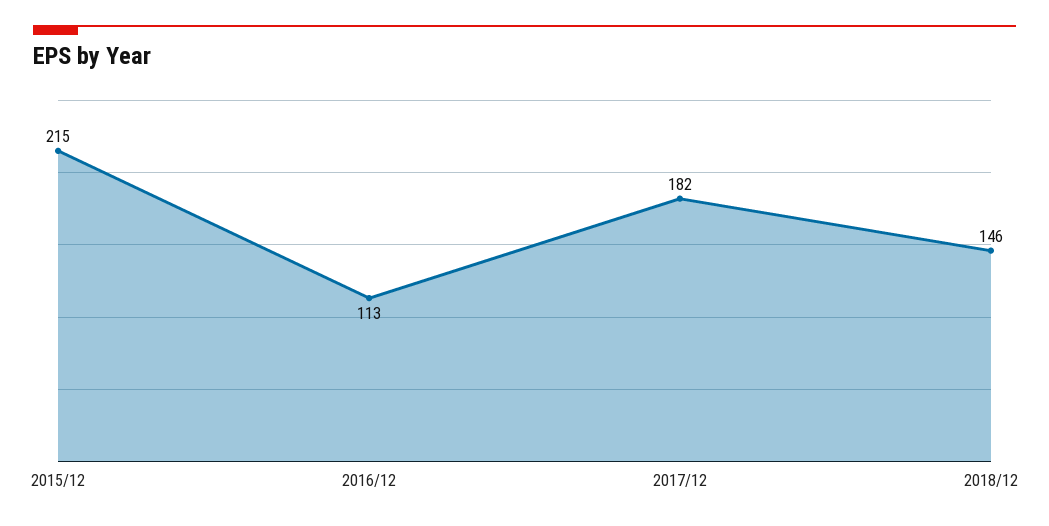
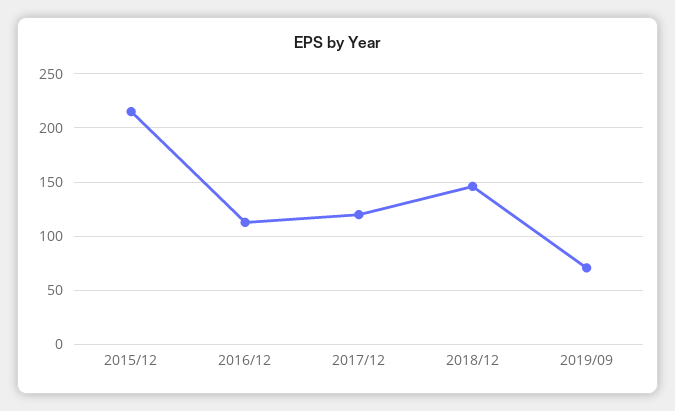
2017/12: 182 -> 120
2019/09: none -> 70

